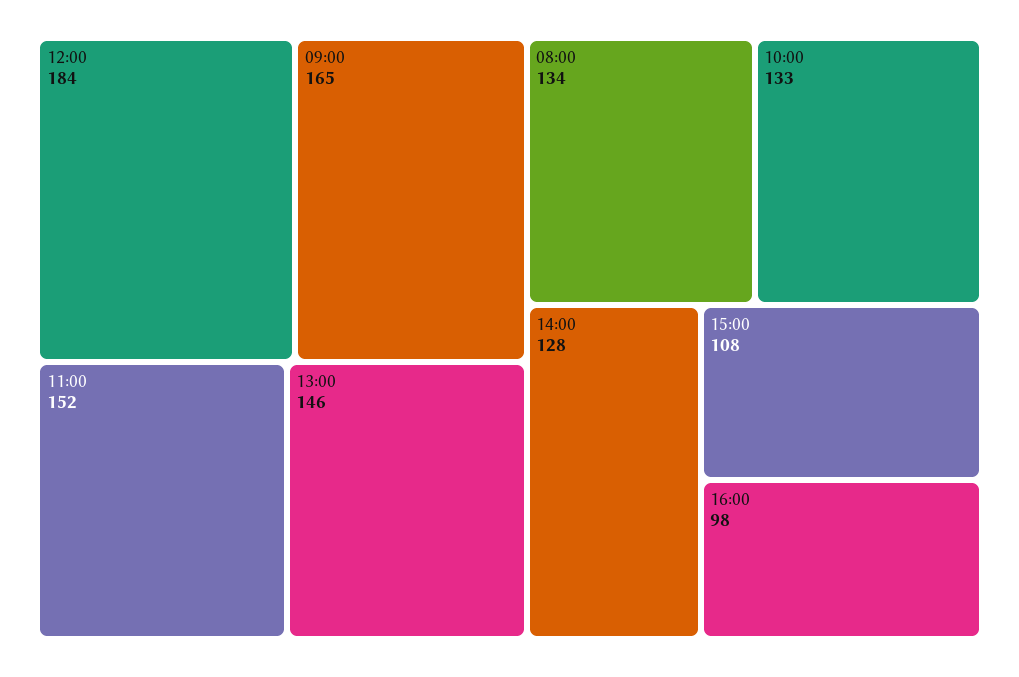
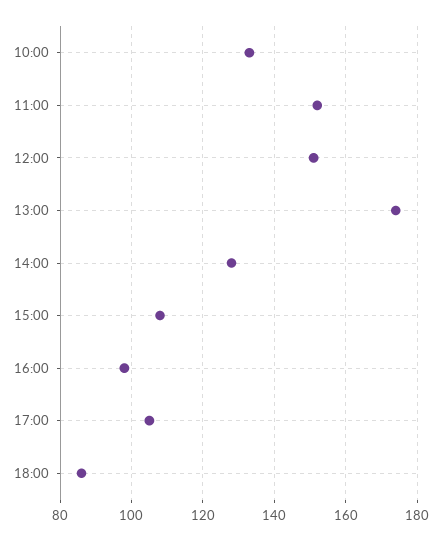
12:00: 184 -> 150
09:00: 165 -> none
13:00: 146 -> 175
08:00: 134 -> none
17:00: none -> 105
18:00: none -> 85

